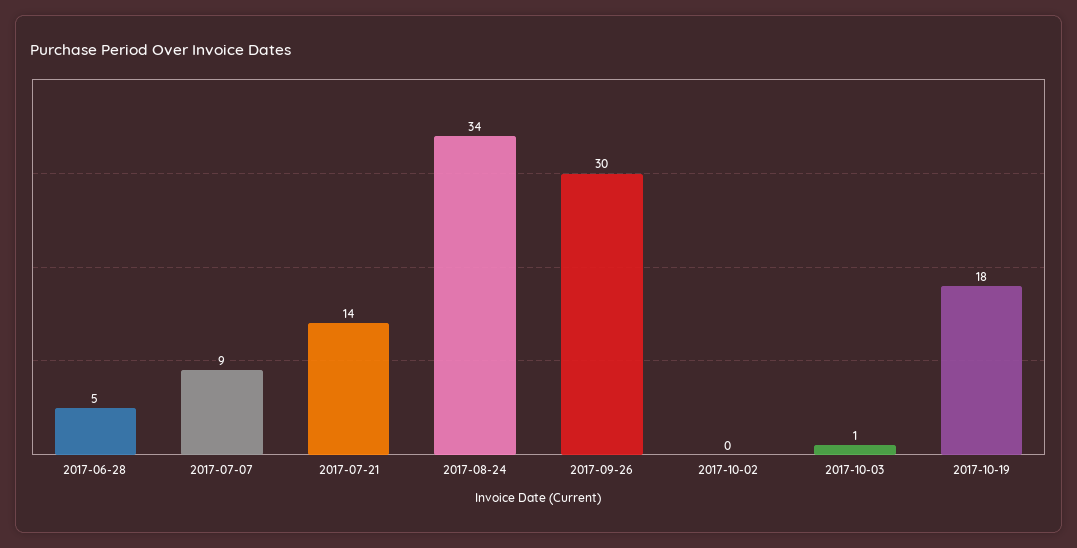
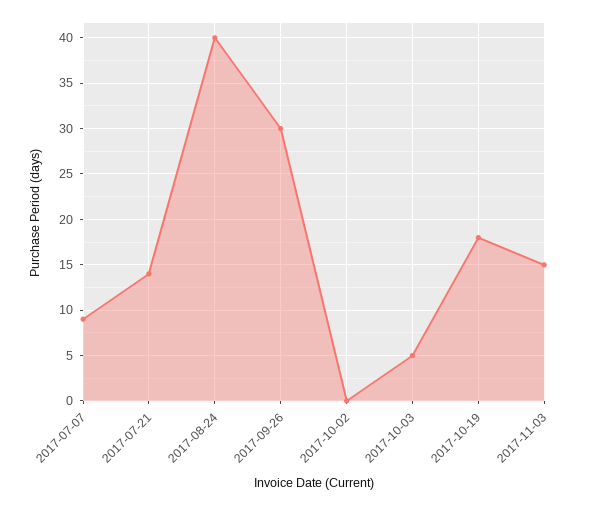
2017-06-28: 5 -> none
2017-08-24: 34 -> 40
2017-10-03: 1 -> 5
2017-11-03: none -> 15

